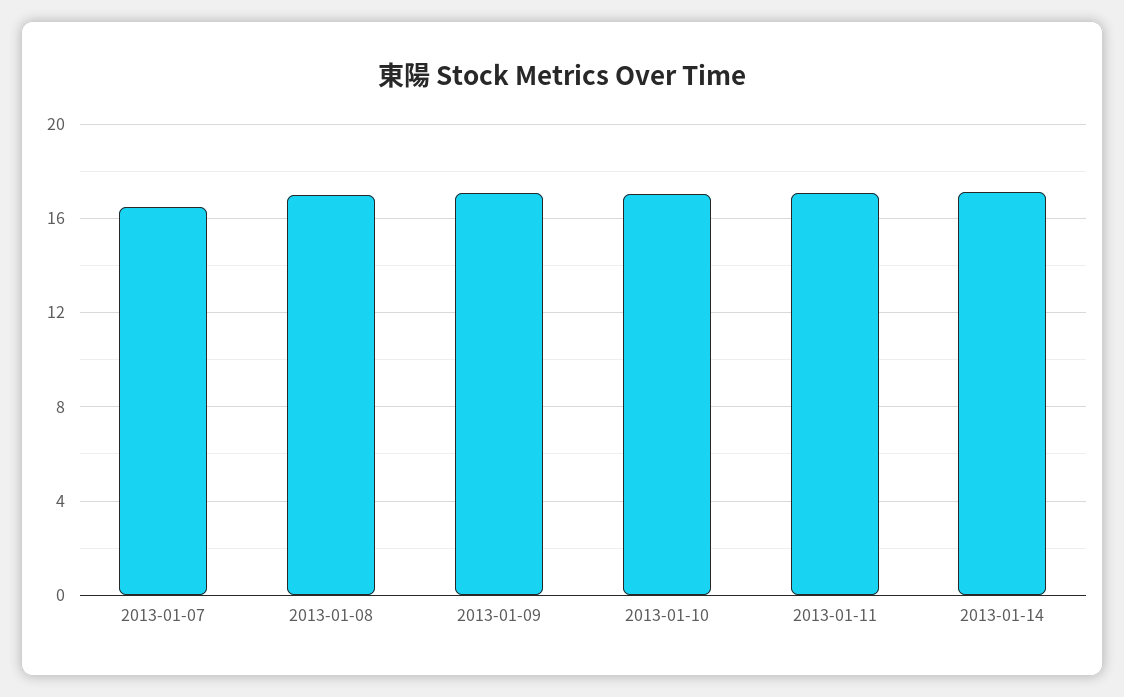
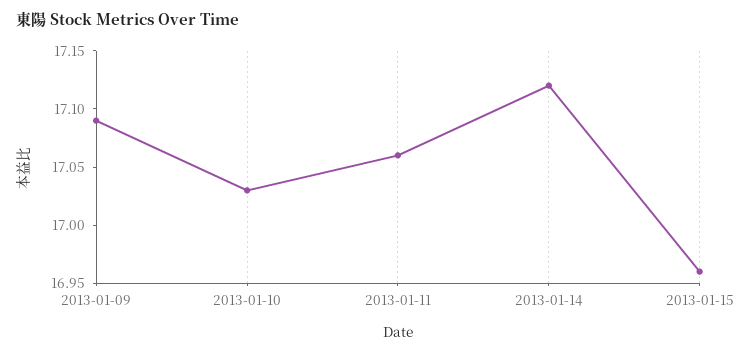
2013-01-07: 16.5 -> none
2013-01-08: 17 -> none
2013-01-15: none -> 16.96

